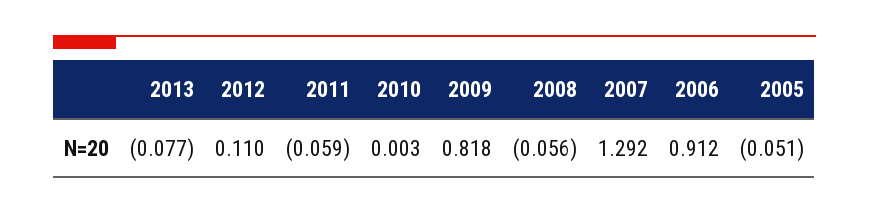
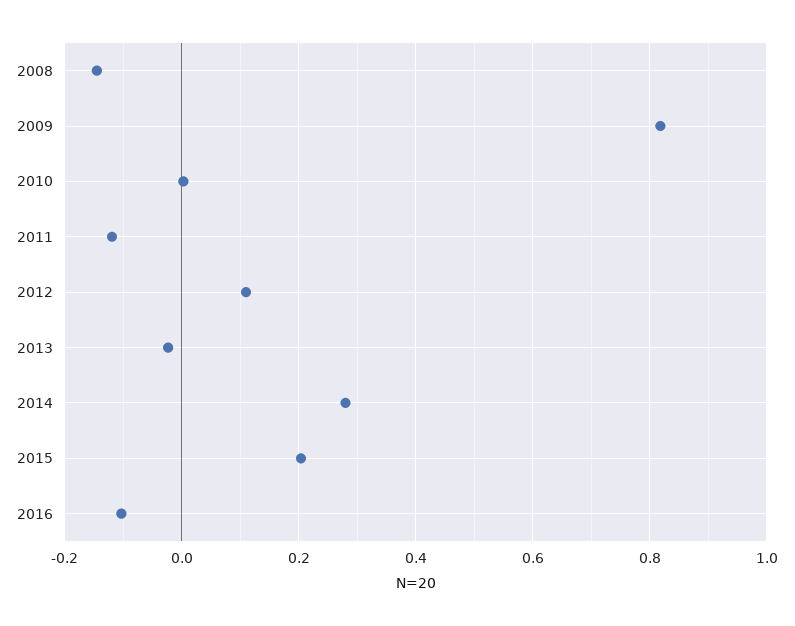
2013: -0.077 -> -0.02
2011: -0.059 -> -0.12
2008: -0.056 -> -0.14
2007: 1.292 -> none
2006: 0.912 -> none
2005: -0.051 -> none
2014: none -> 0.28
2015: none -> 0.2
2016: none -> -0.1

